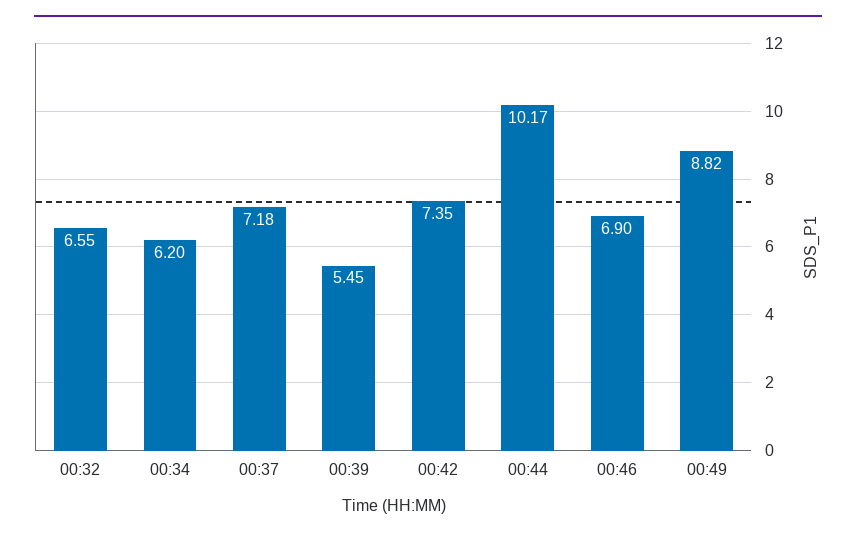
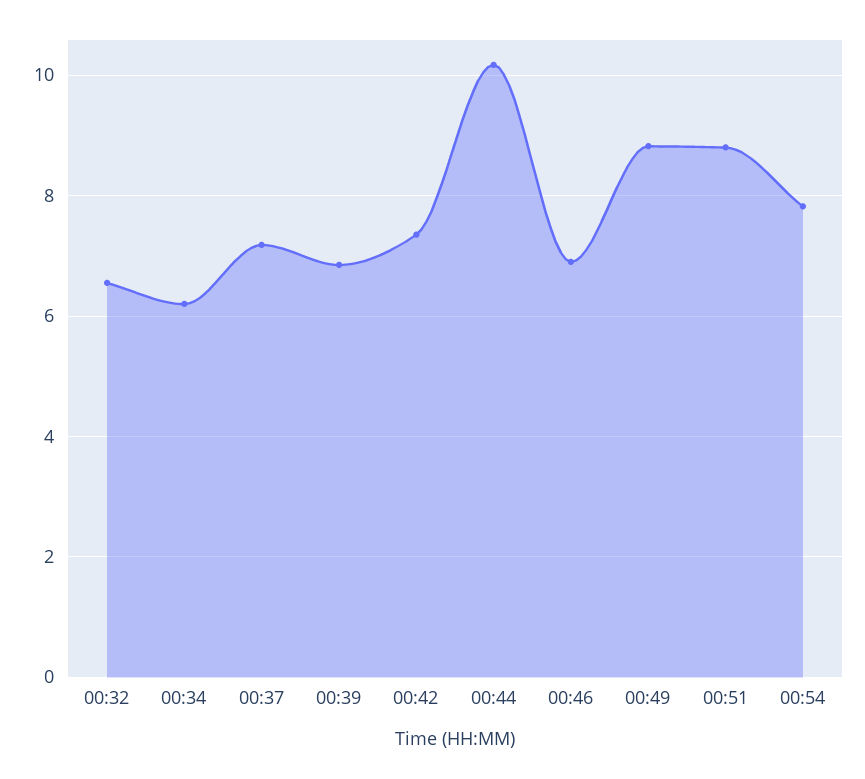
00:39: 5.45 -> 6.8
00:51: none -> 8.8
00:54: none -> 7.8

